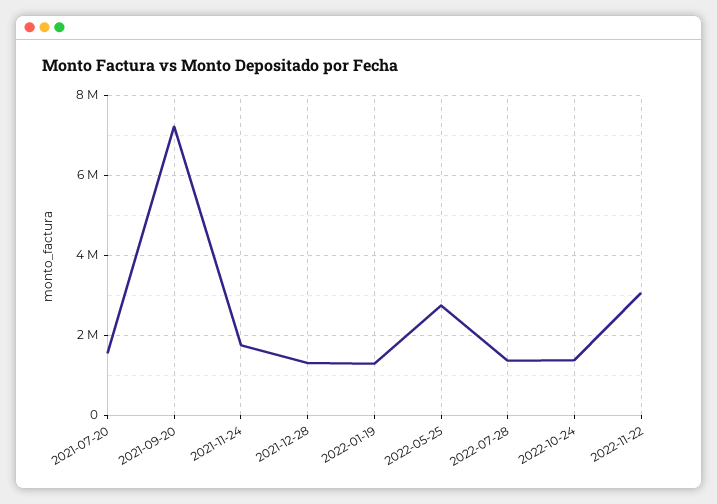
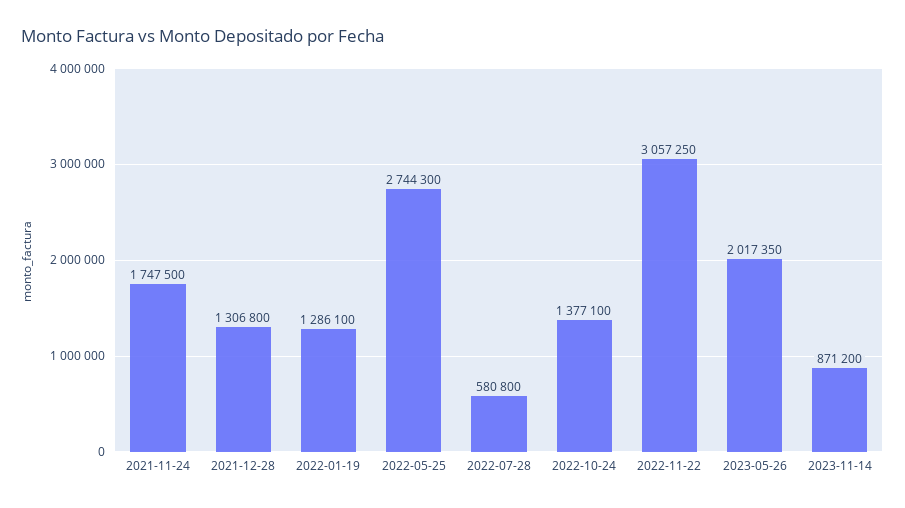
2021-07-20: 1600000 -> none
2021-09-20: 7200000 -> none
2022-07-28: 1400000 -> 580800
2023-05-26: none -> 2017350
2023-11-14: none -> 871200

